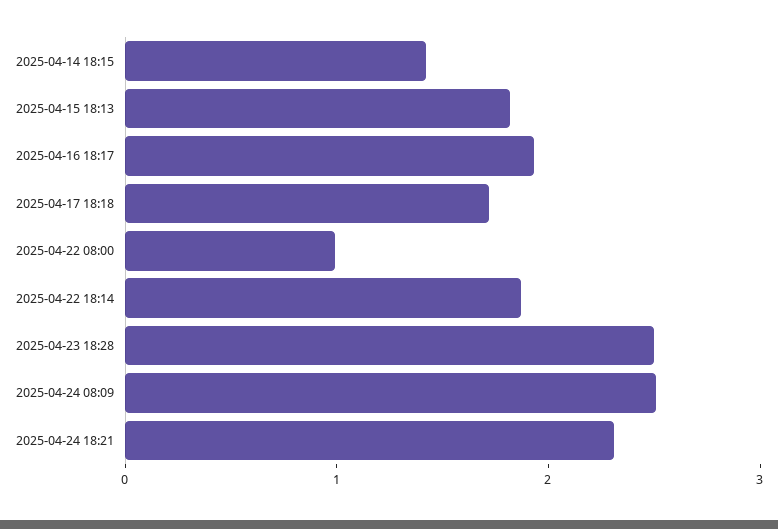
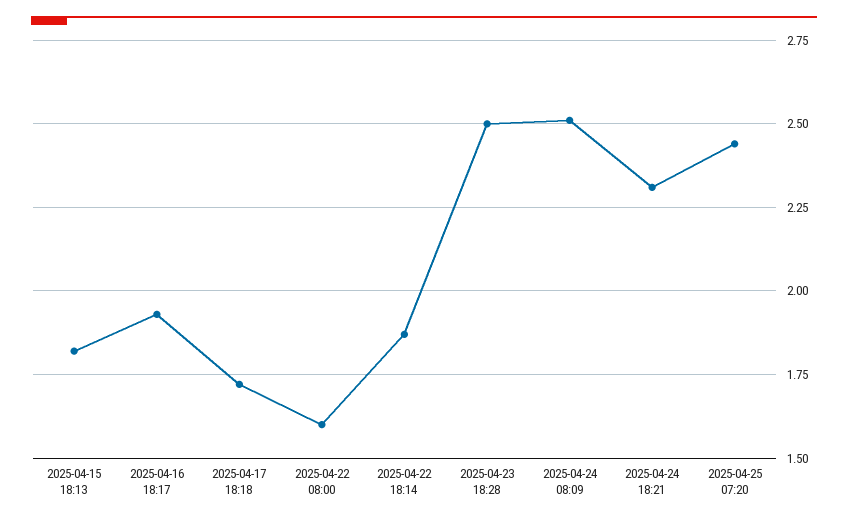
2025-04-14 18:15: 1.4 -> none
2025-04-22 08:00: 1 -> 1.6
2025-04-25 07:20: none -> 2.45

